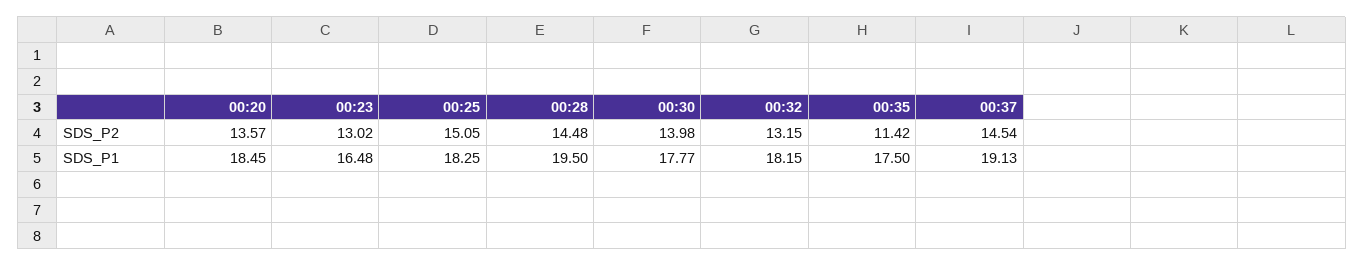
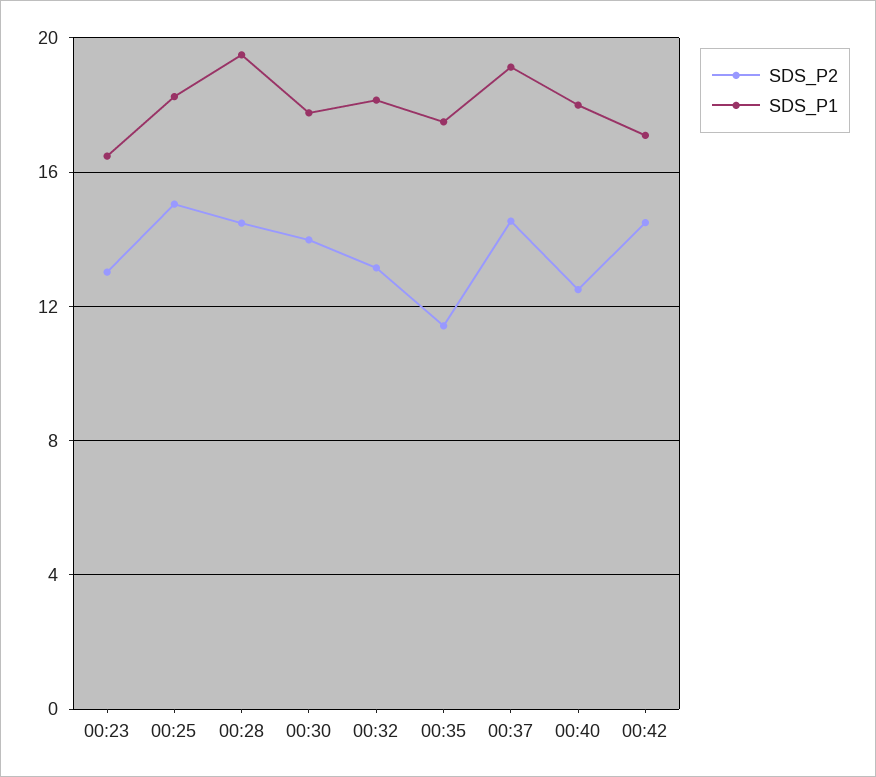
SDS_P2, 00:20: 13.57 -> none
SDS_P1, 00:20: 18.45 -> none
SDS_P2, 00:40: none -> 12.5
SDS_P1, 00:40: none -> 18
SDS_P2, 00:42: none -> 14.5
SDS_P1, 00:42: none -> 17

